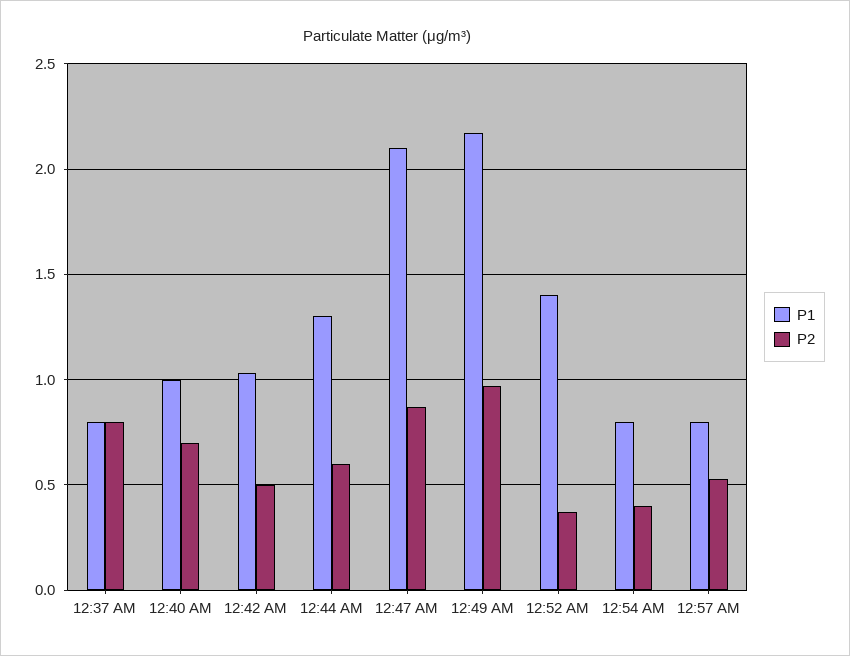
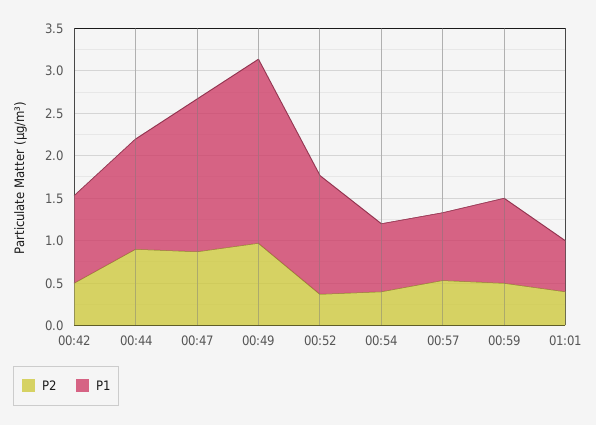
P1, 12:37 AM: 0.8 -> none
P2, 12:37 AM: 0.8 -> none
P1, 12:40 AM: 1 -> none
P2, 12:40 AM: 0.7 -> none
P2, 12:44 AM: 0.6 -> 0.9
P1, 12:47 AM: 2.1 -> 1.8
P2, 00:59: none -> 0.5
P1, 00:59: none -> 1
P2, 01:01: none -> 0.4
P1, 01:01: none -> 0.6

